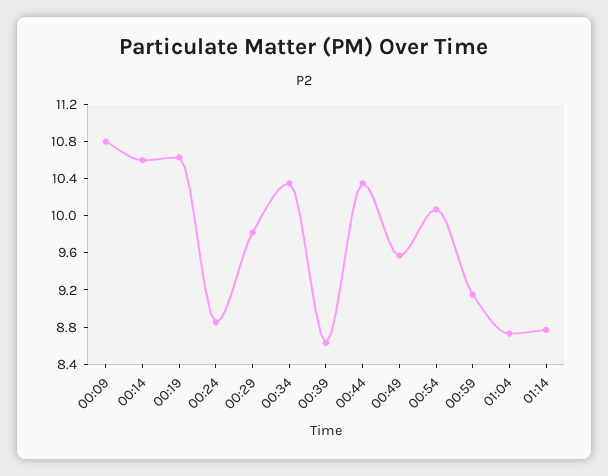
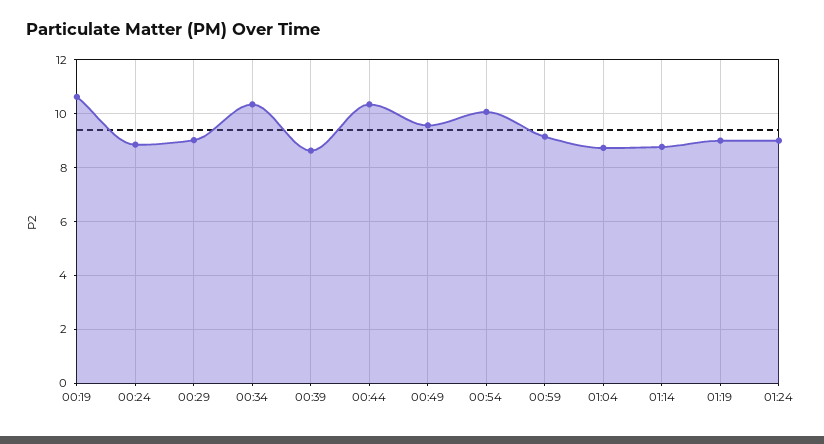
00:09: 10.8 -> none
00:14: 10.6 -> none
00:29: 9.8 -> 9
01:19: none -> 9
01:24: none -> 9

